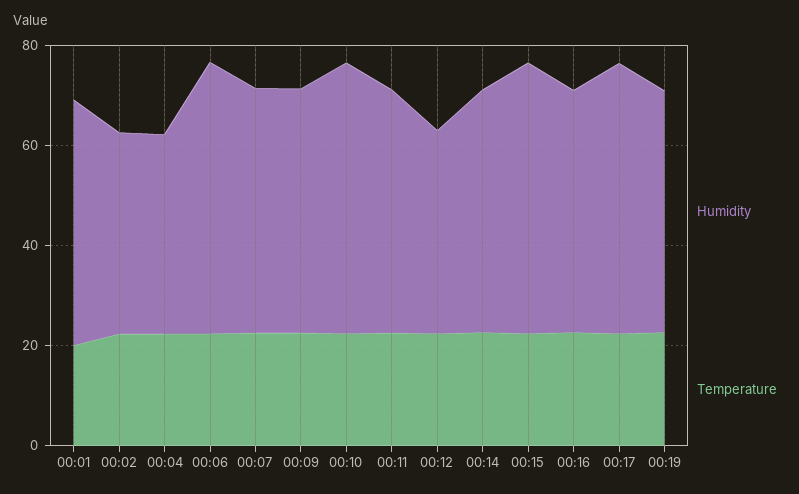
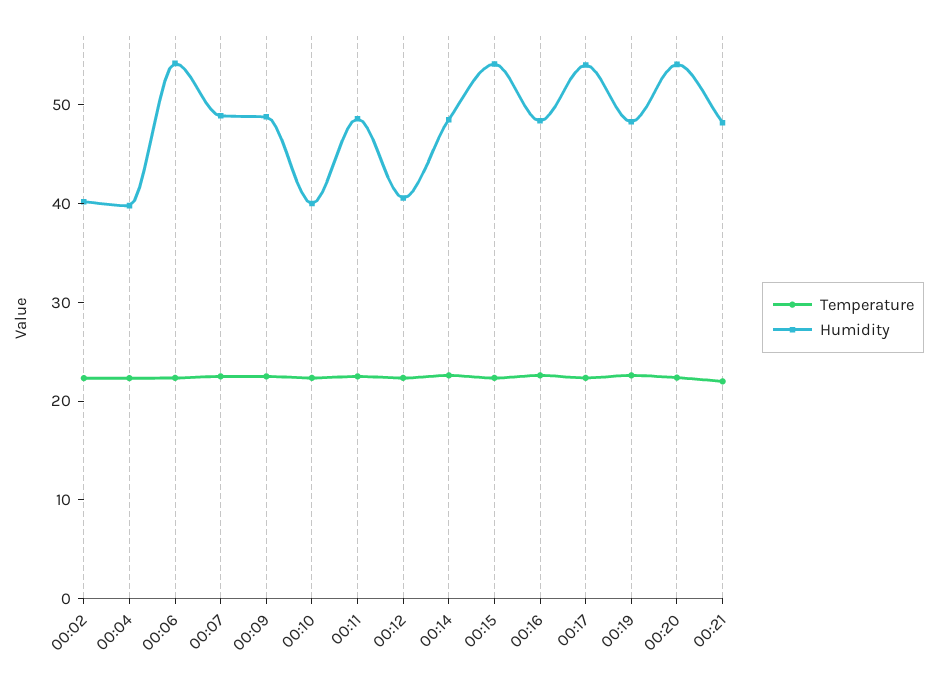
Humidity, 00:01: 50 -> none
Temperature, 00:01: 20 -> none
Humidity, 00:10: 55 -> 40
Temperature, 00:20: none -> 22
Humidity, 00:20: none -> 54
Temperature, 00:21: none -> 22
Humidity, 00:21: none -> 48

